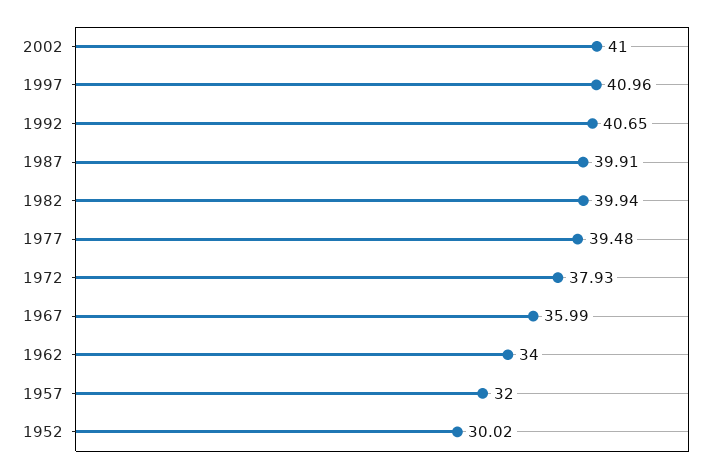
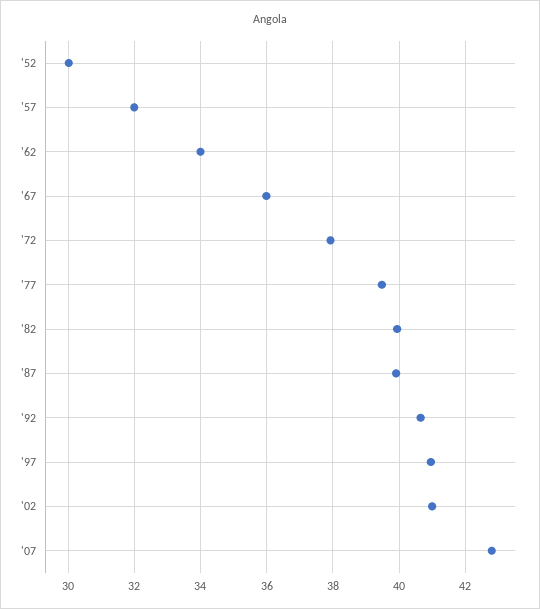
'07: none -> 42.8

